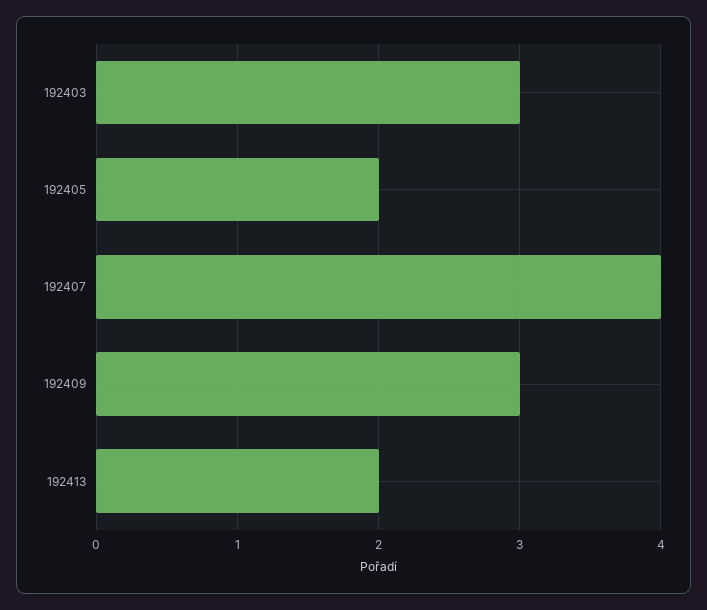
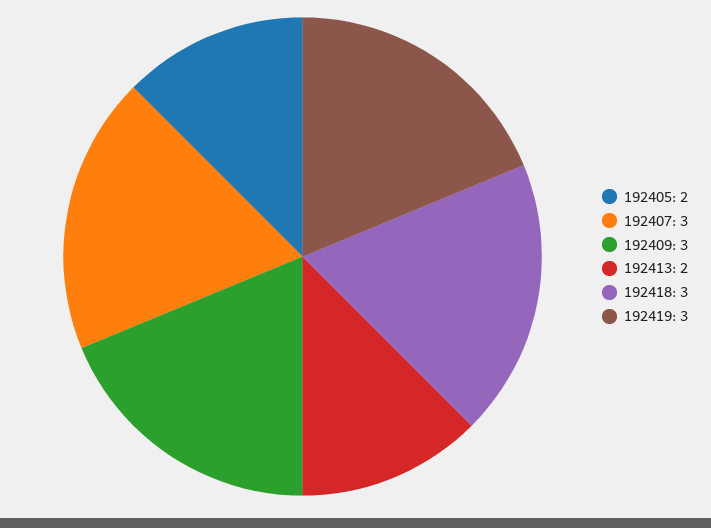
192403: 3 -> none
192407: 4 -> 3
192418: none -> 3
192419: none -> 3

